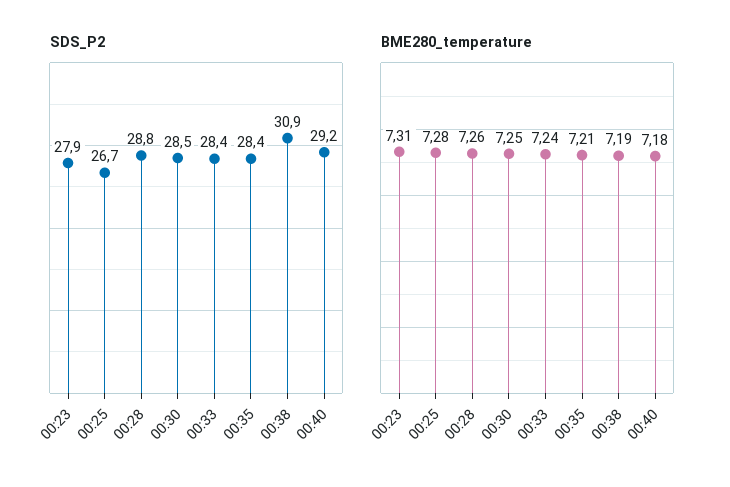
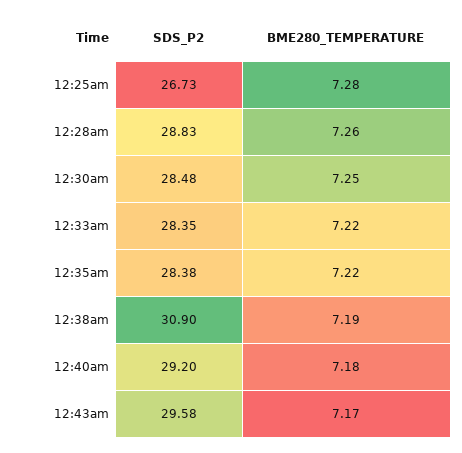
SDS_P2, 00:23: 27.9 -> none
BME280_temperature, 00:23: 7.31 -> none
BME280_temperature, 00:33: 7.24 -> 7.22
BME280_temperature, 00:35: 7.21 -> 7.22
SDS_P2, 12:43am: none -> 29.58
BME280_temperature, 12:43am: none -> 7.17

